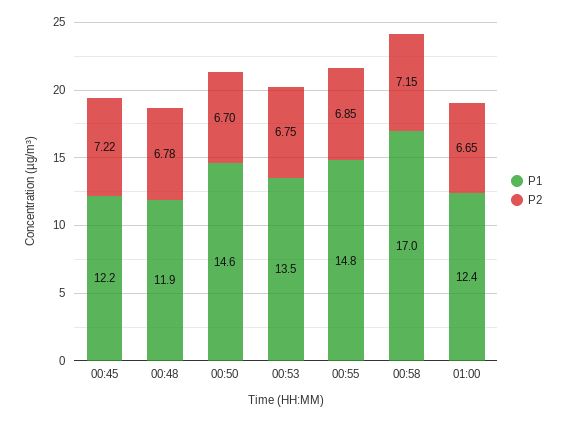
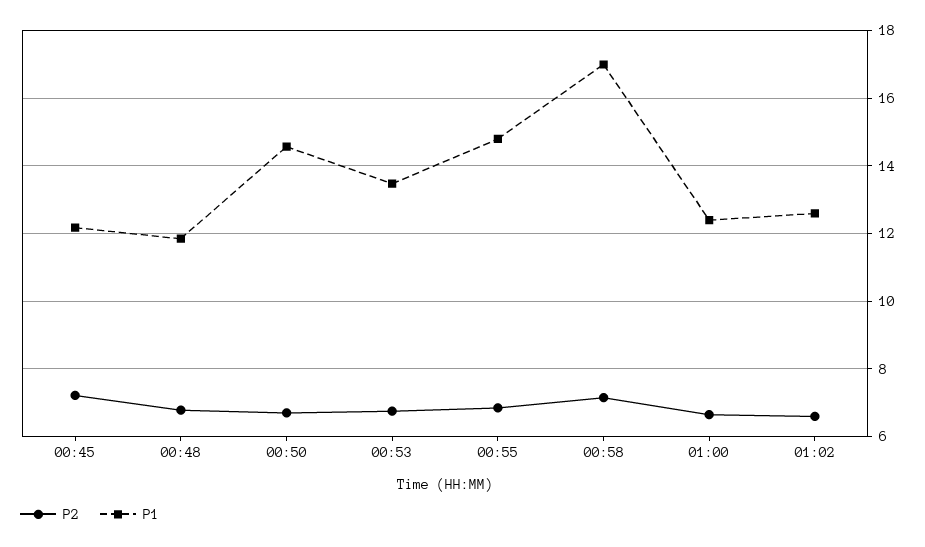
P2, 01:02: none -> 6.6
P1, 01:02: none -> 12.6

